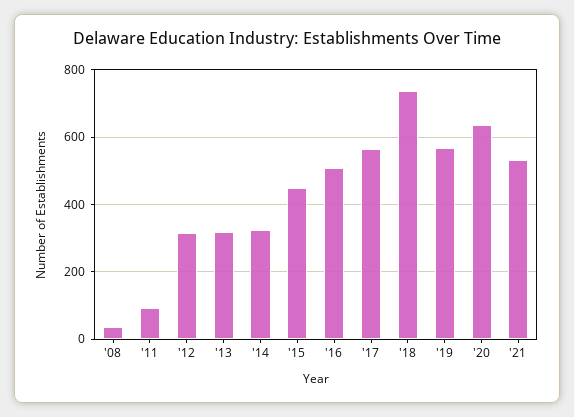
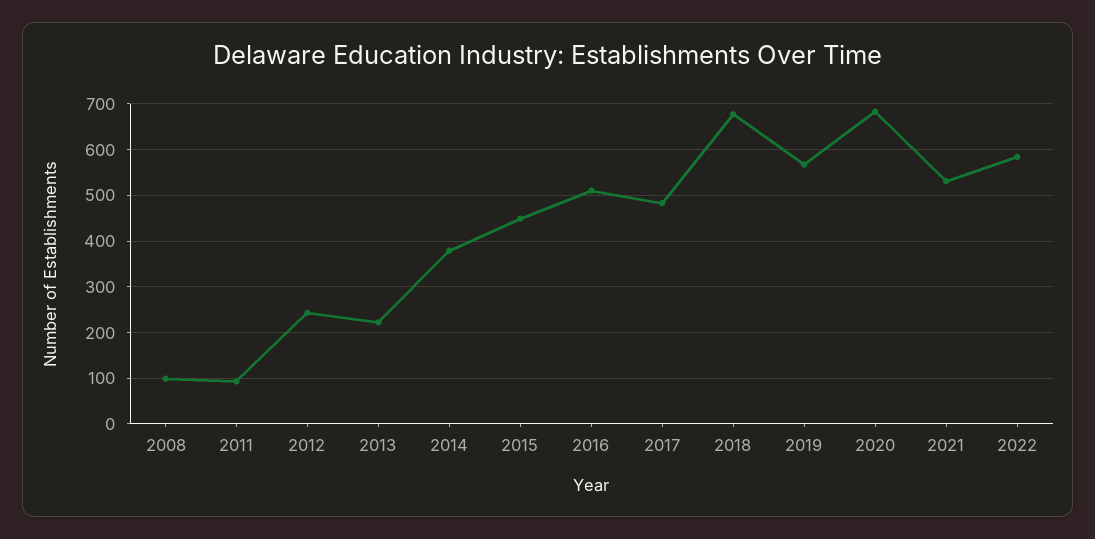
'08: 40 -> 100
'12: 320 -> 240
'13: 320 -> 220
'14: 320 -> 380
'17: 560 -> 480
'18: 740 -> 680
'20: 640 -> 680
2022: none -> 580

